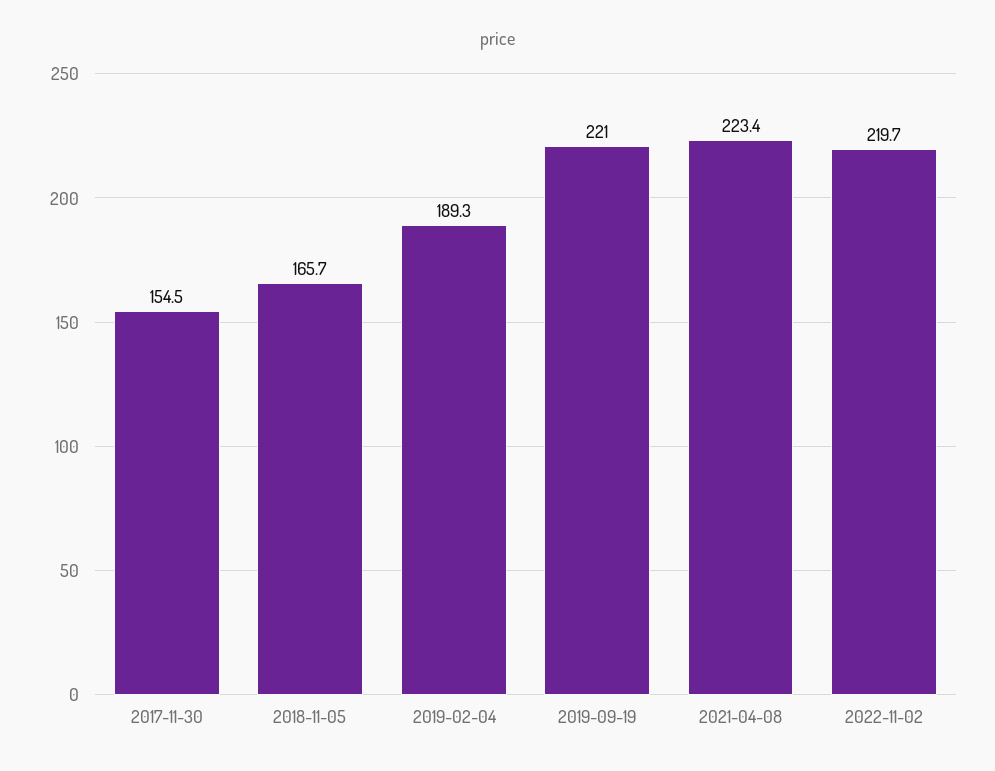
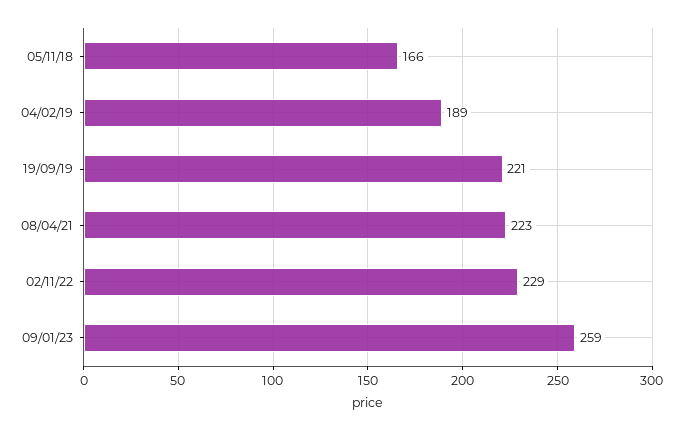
2017-11-30: 154.5 -> none
2022-11-02: 219.7 -> 229
09/01/23: none -> 259

